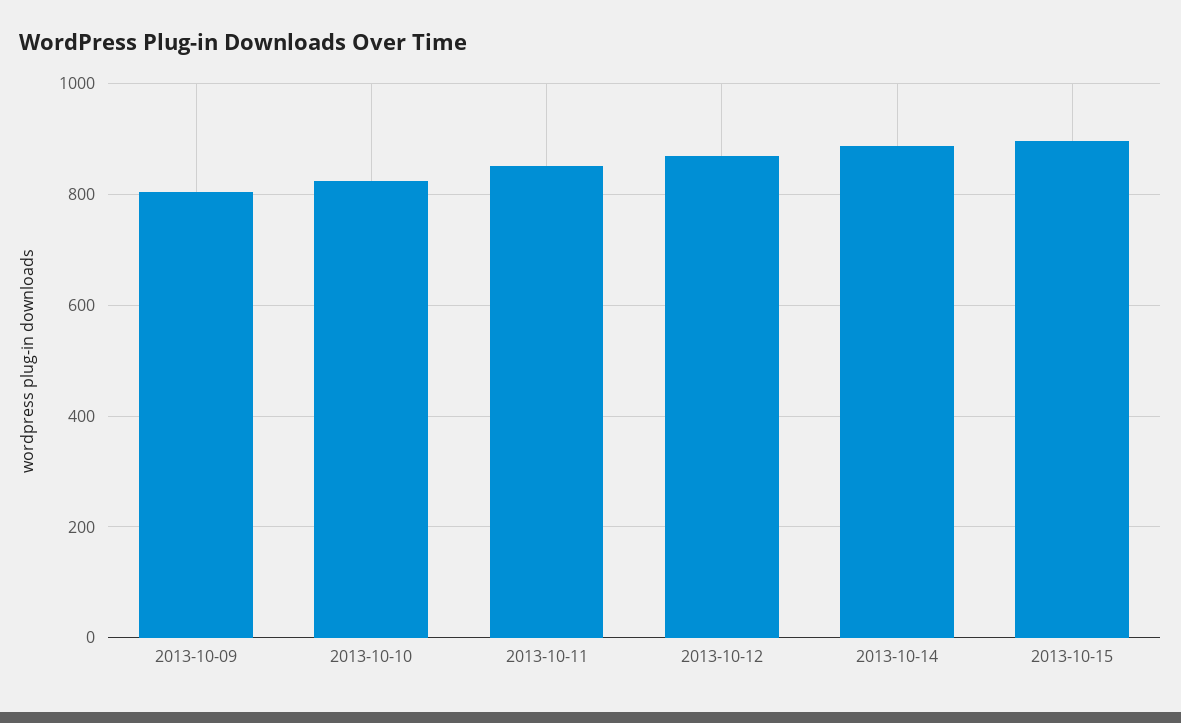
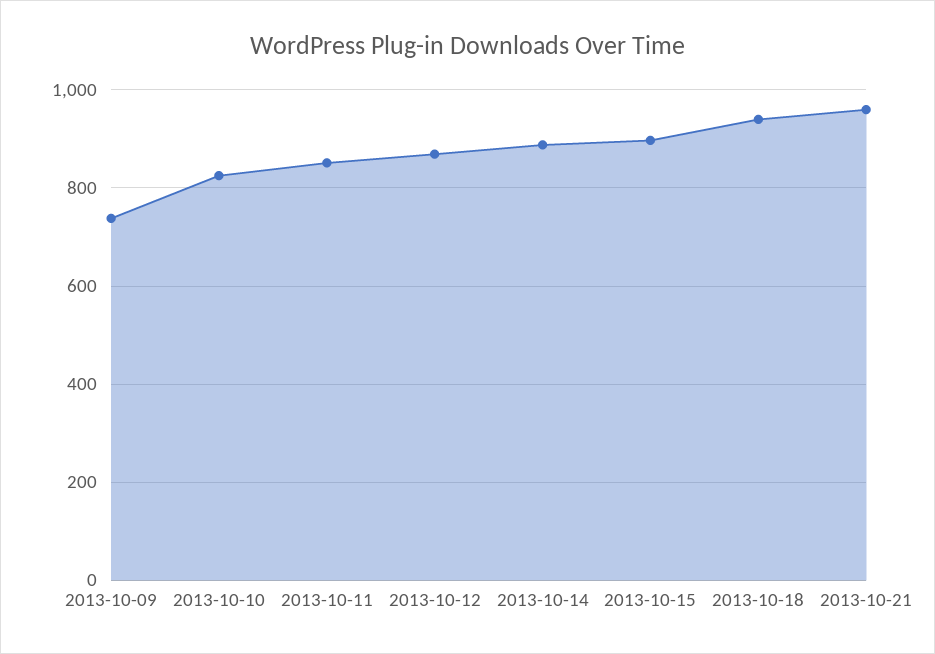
2013-10-09: 800 -> 740
2013-10-18: none -> 940
2013-10-21: none -> 960

